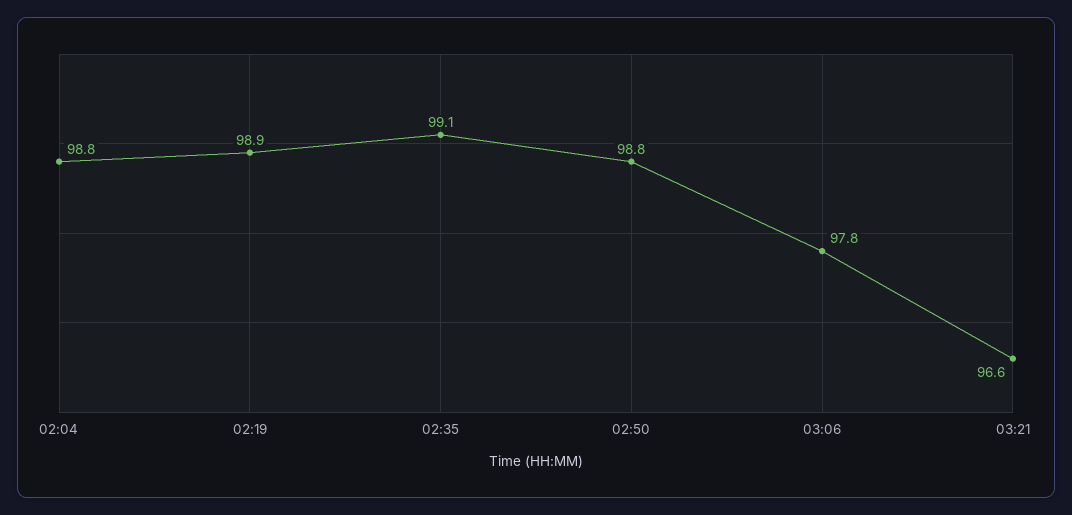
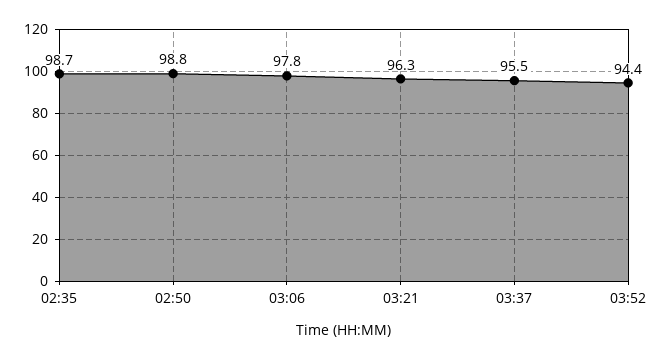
02:04: 98.8 -> none
02:19: 98.9 -> none
02:35: 99.1 -> 98.7
03:21: 96.6 -> 96.3
03:37: none -> 95.5
03:52: none -> 94.4

